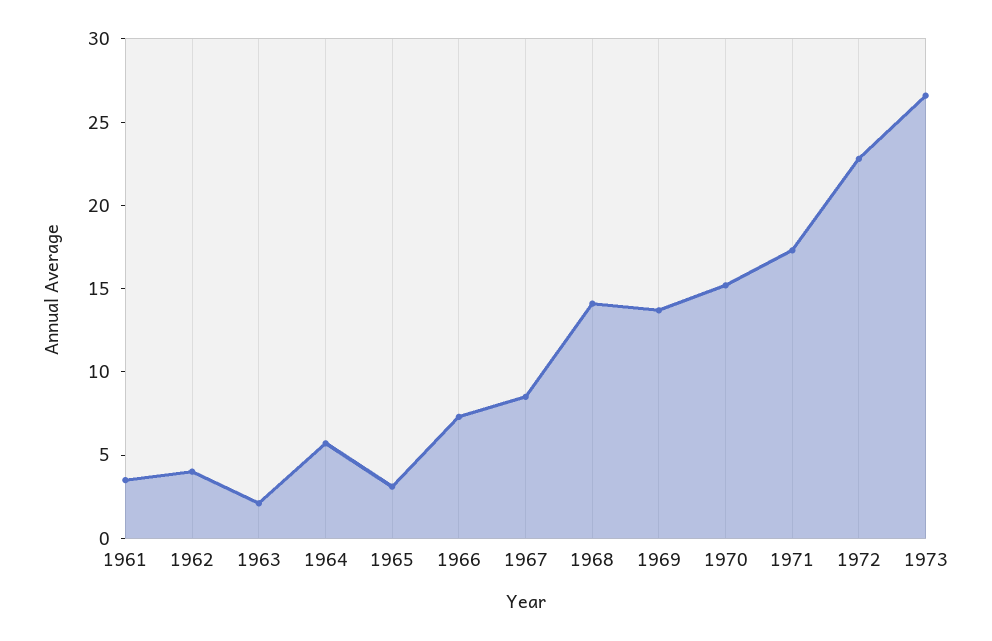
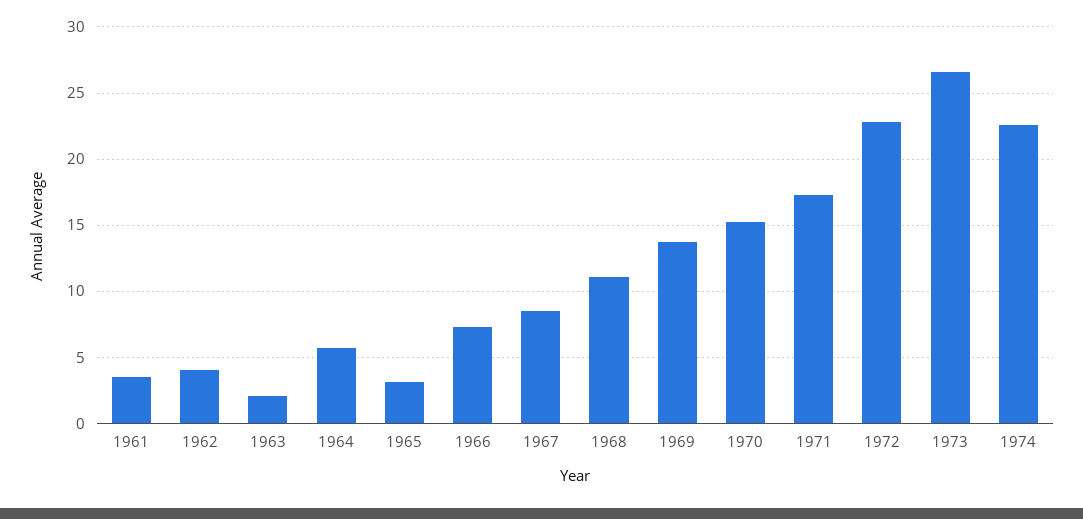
1968: 14 -> 11
1974: none -> 22.5

